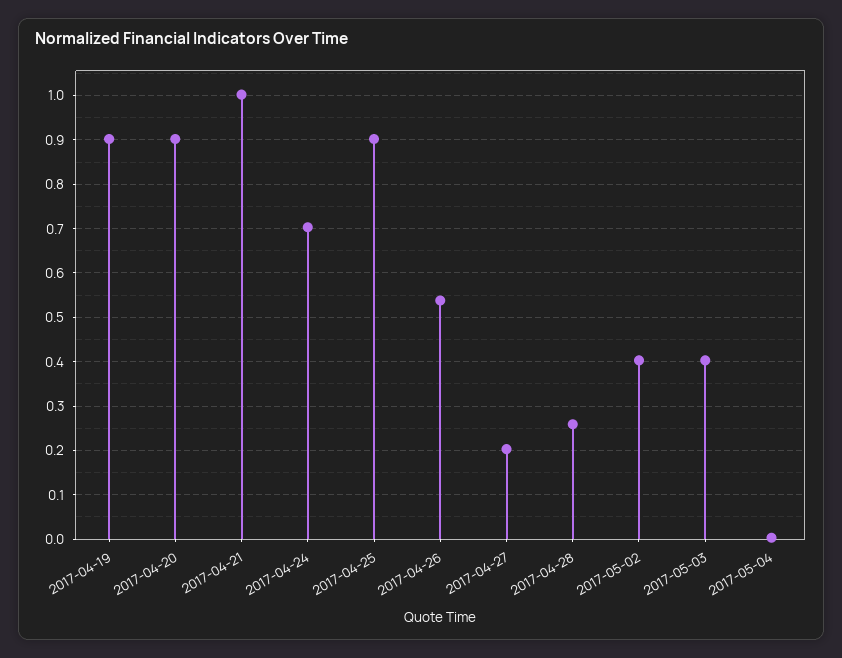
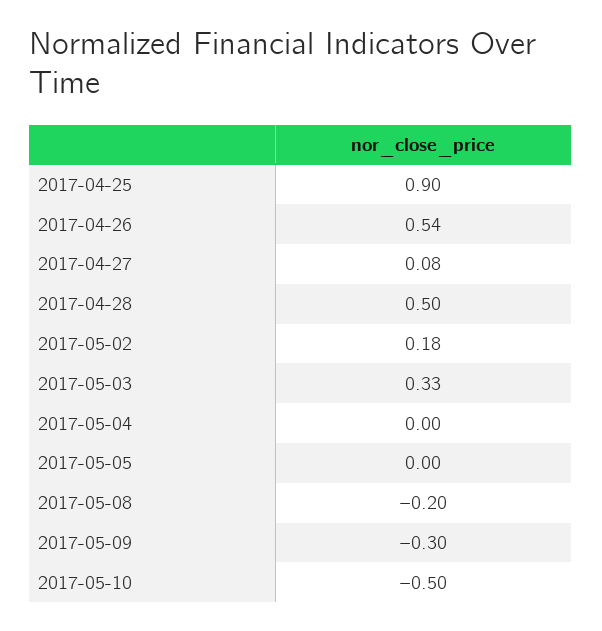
2017-04-19: 0.9 -> none
2017-04-20: 0.9 -> none
2017-04-21: 1 -> none
2017-04-24: 0.7 -> none
2017-04-27: 0.2 -> 0.08
2017-04-28: 0.26 -> 0.5
2017-05-02: 0.4 -> 0.18
2017-05-03: 0.4 -> 0.33
2017-05-05: none -> 0
2017-05-08: none -> -0.2
2017-05-09: none -> -0.3
2017-05-10: none -> -0.5

